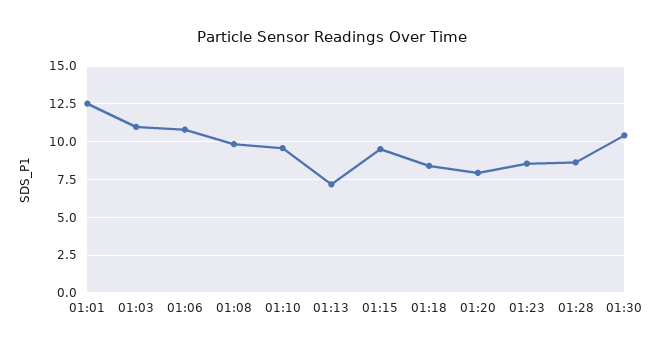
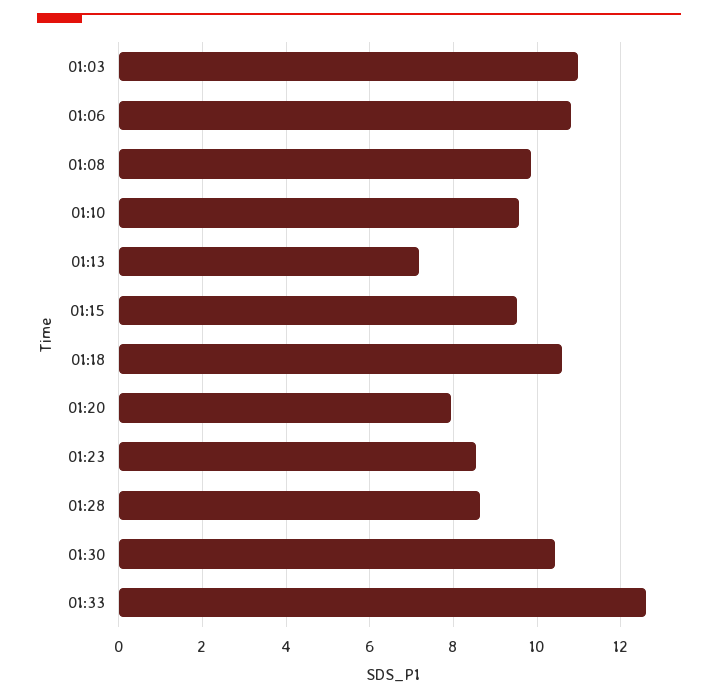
01:01: 12.5 -> none
01:18: 8.5 -> 10.6
01:33: none -> 12.6

